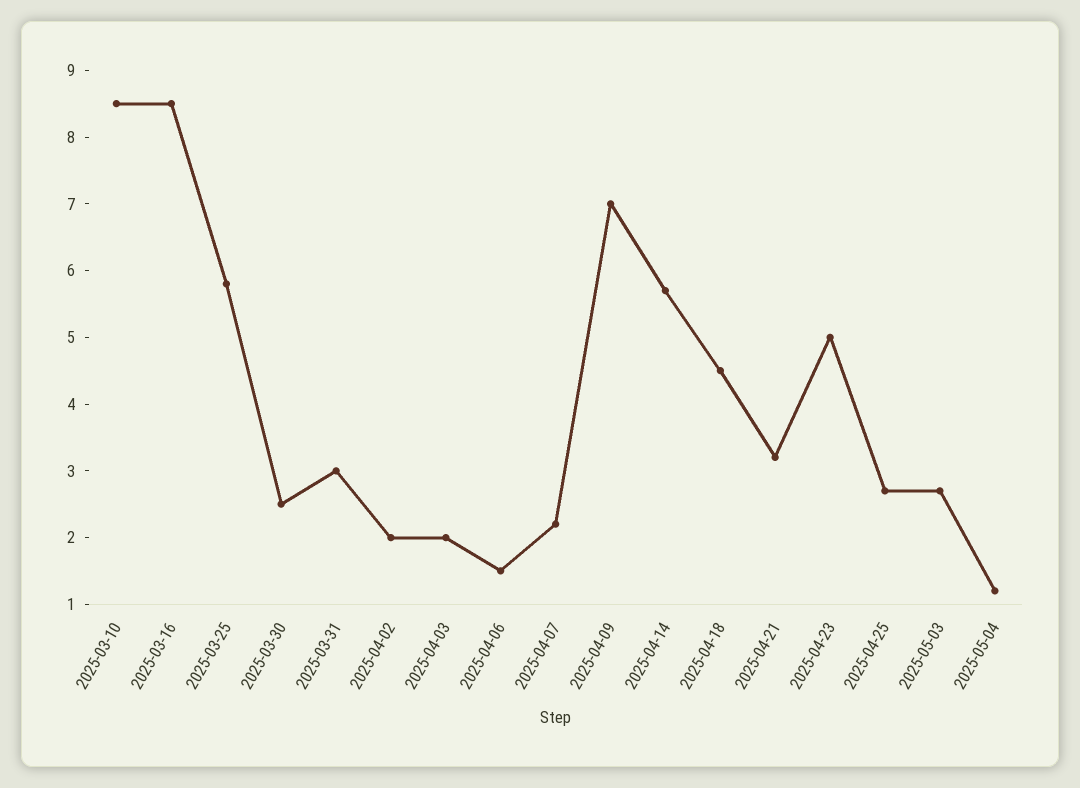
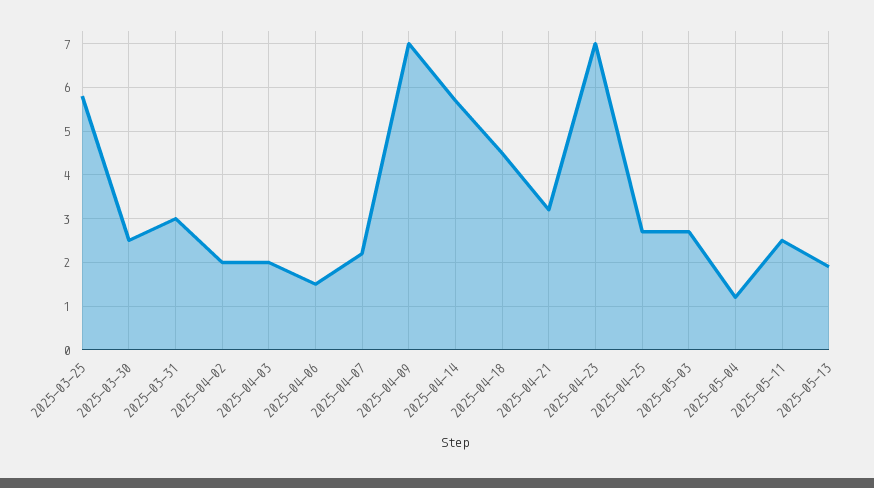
2025-03-10: 8.5 -> none
2025-03-16: 8.5 -> none
2025-04-23: 5 -> 7
2025-05-11: none -> 2.5
2025-05-13: none -> 2

